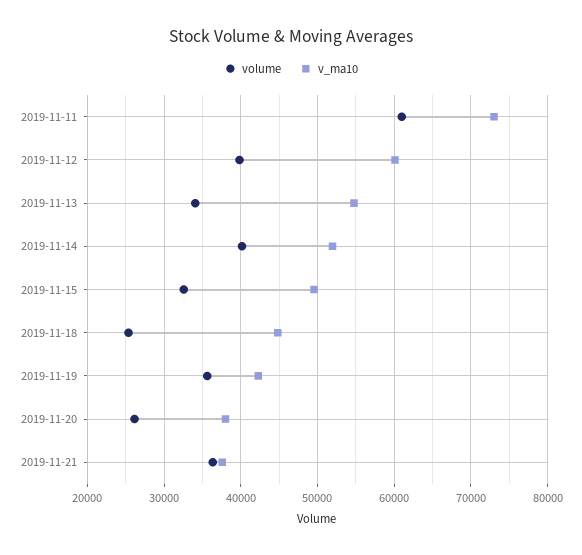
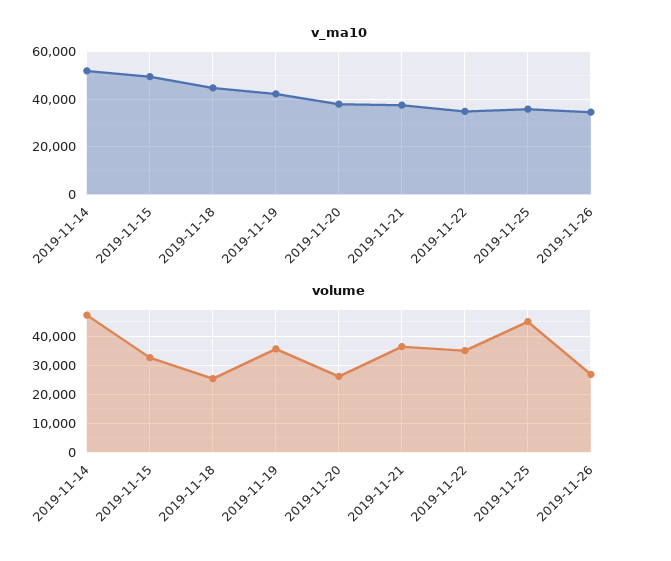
volume, 2019-11-11: 61000 -> none
v_ma10, 2019-11-11: 73000 -> none
volume, 2019-11-12: 40000 -> none
v_ma10, 2019-11-12: 60000 -> none
volume, 2019-11-13: 34000 -> none
v_ma10, 2019-11-13: 55000 -> none
volume, 2019-11-14: 40000 -> 47500
v_ma10, 2019-11-22: none -> 35000
v_ma10, 2019-11-25: none -> 35000
v_ma10, 2019-11-26: none -> 35000
volume, 2019-11-22: none -> 35000
volume, 2019-11-25: none -> 45000
volume, 2019-11-26: none -> 27500

